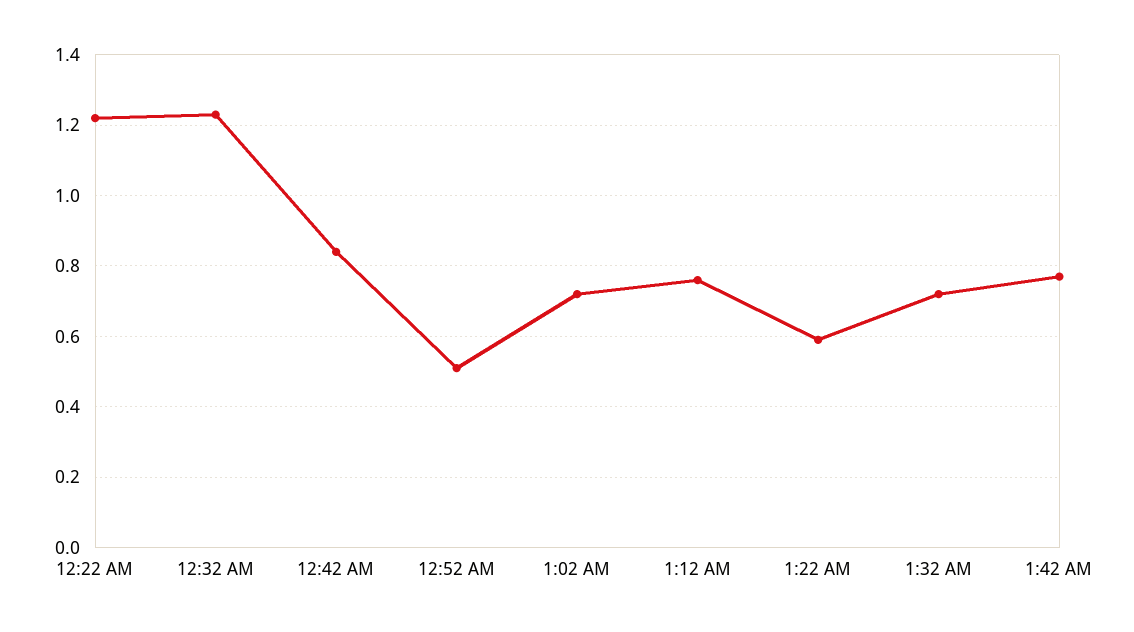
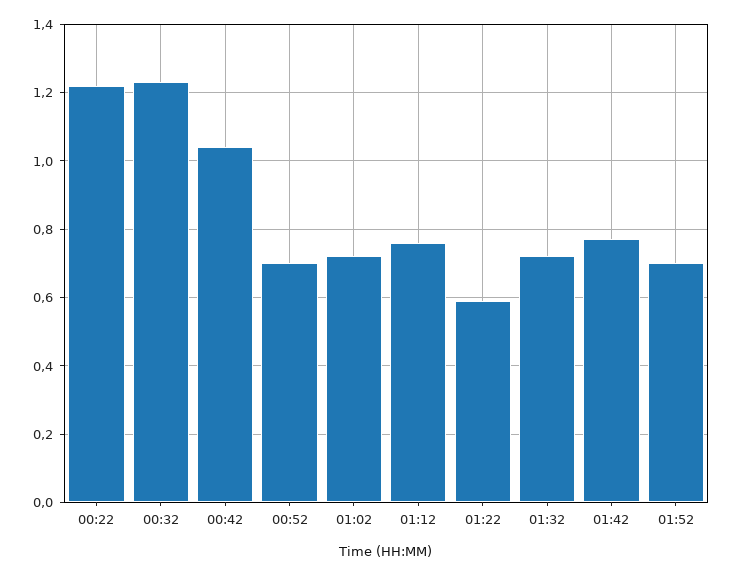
12:42 AM: 0.85 -> 1.05
12:52 AM: 0.5 -> 0.7
01:52: none -> 0.7

